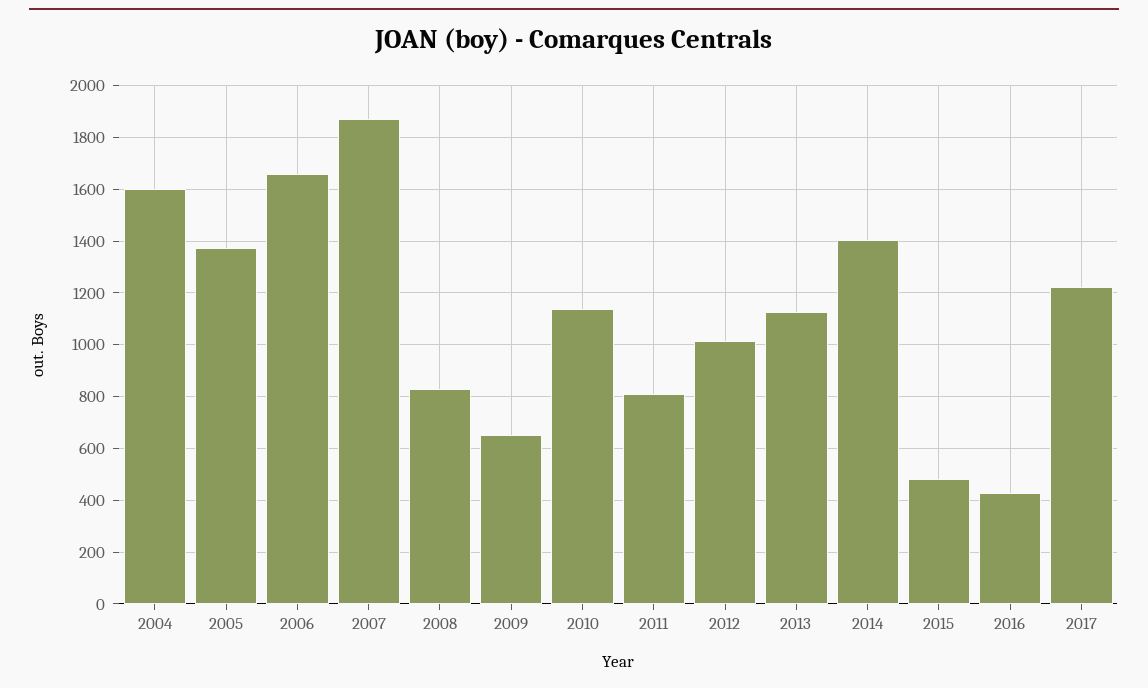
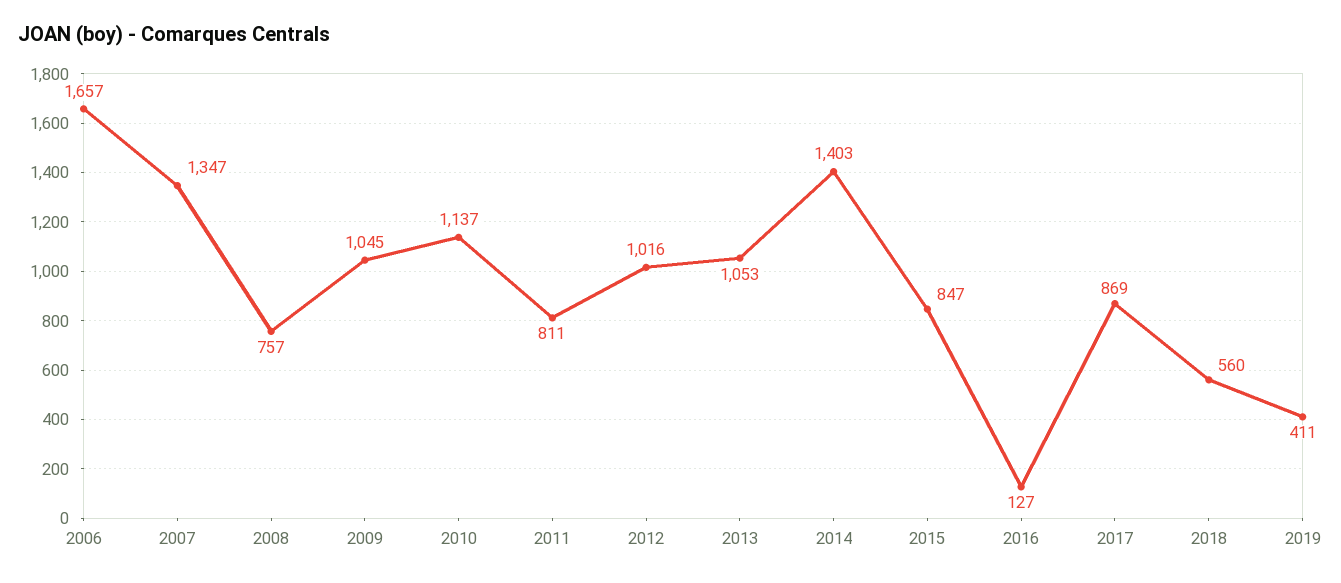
2004: 1600 -> none
2005: 1375 -> none
2007: 1875 -> 1347
2008: 825 -> 757
2009: 650 -> 1045
2013: 1125 -> 1053
2015: 475 -> 847
2016: 425 -> 127
2017: 1225 -> 869
2018: none -> 560
2019: none -> 411

